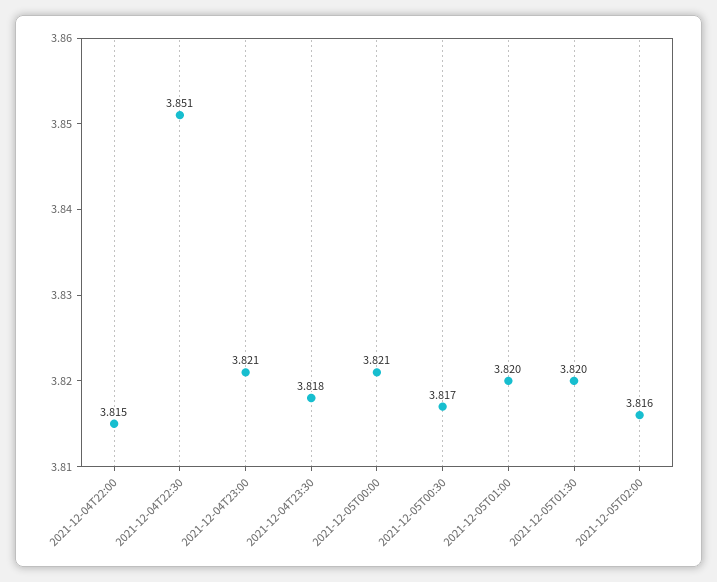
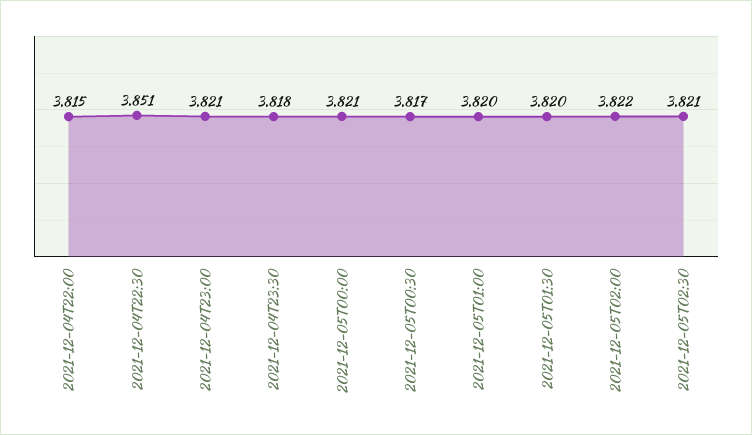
2021-12-05T02:00: 3.816 -> 3.822
2021-12-05T02:30: none -> 3.821

